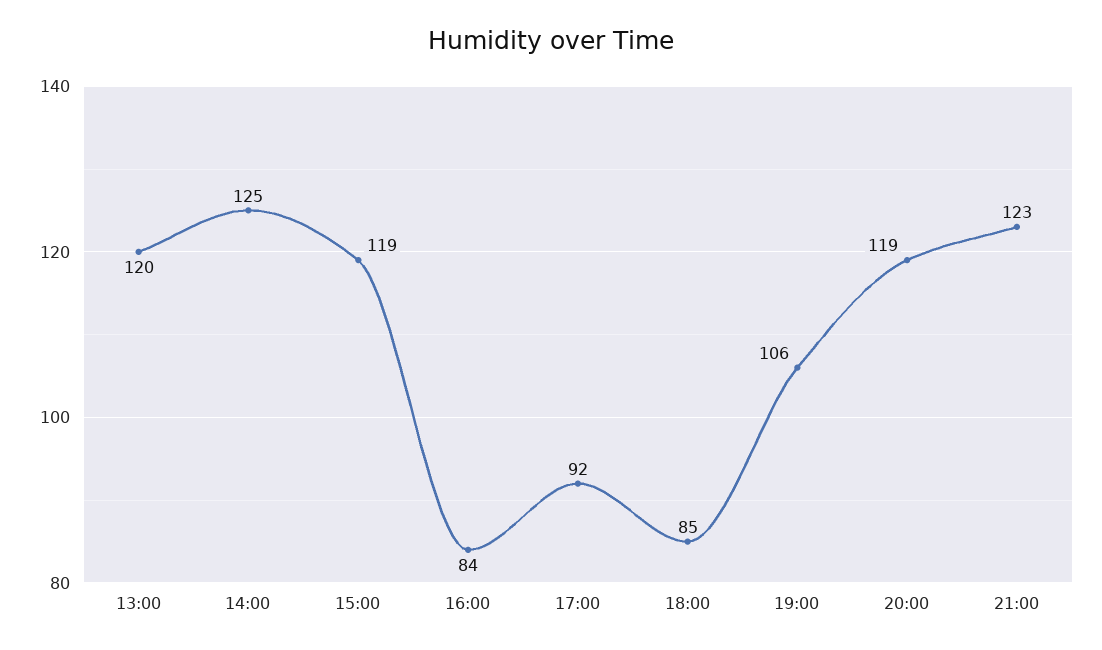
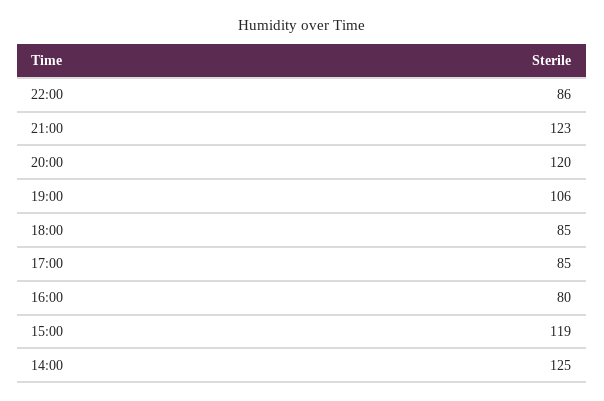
13:00: 120 -> none
16:00: 84 -> 80
17:00: 92 -> 85
20:00: 119 -> 120
22:00: none -> 86

